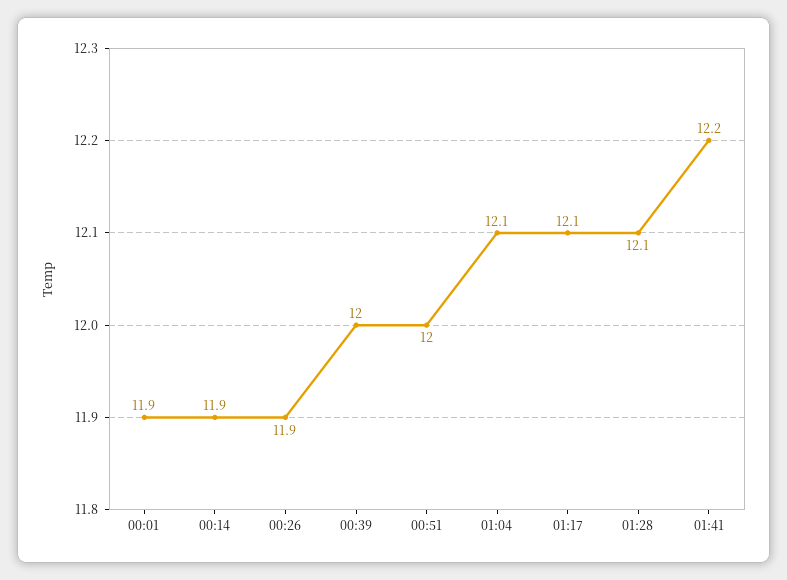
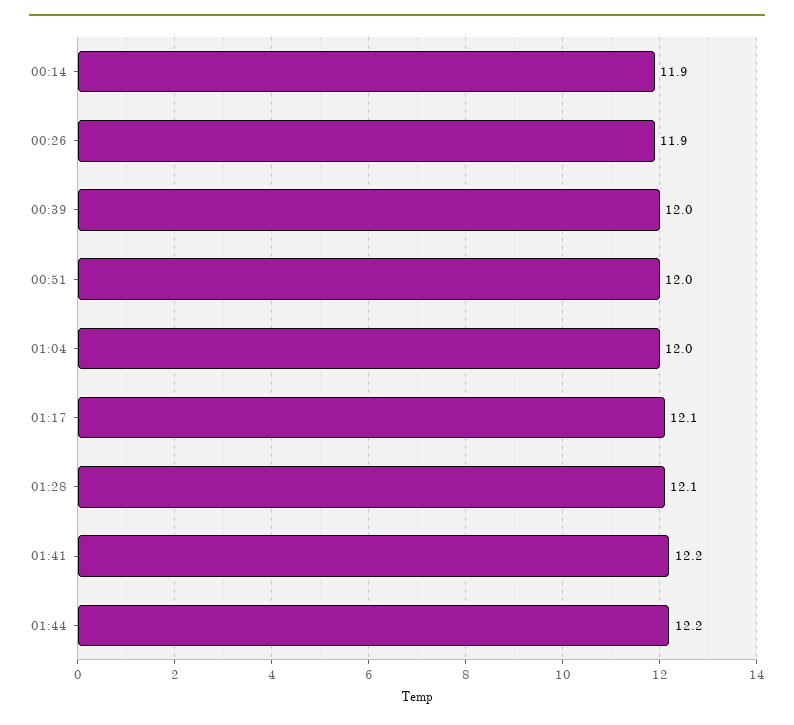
00:01: 11.9 -> none
01:04: 12.1 -> 12
01:44: none -> 12.2

